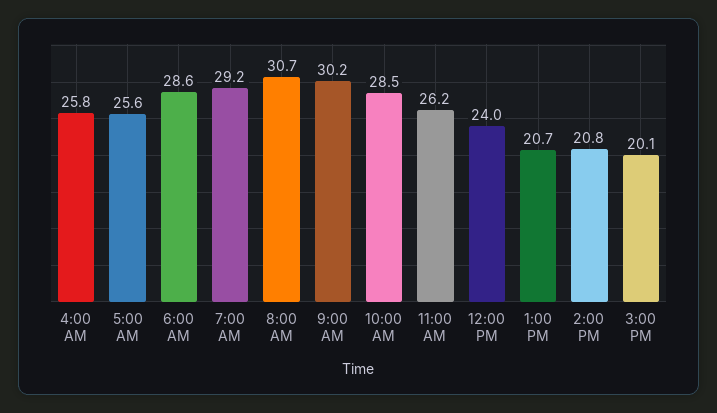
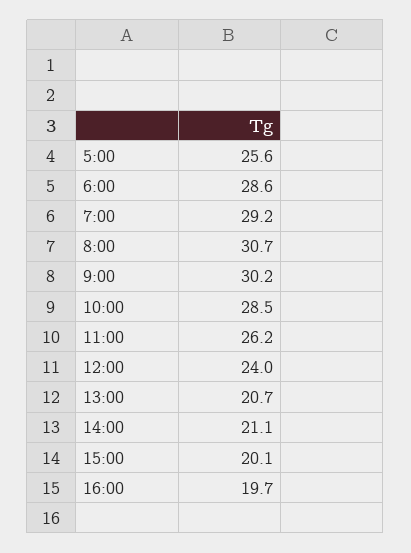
4:00 AM: 25.8 -> none
2:00 PM: 20.8 -> 21.1
16:00: none -> 19.7

